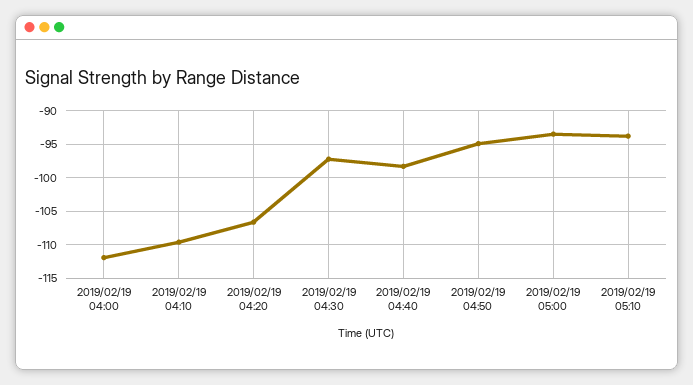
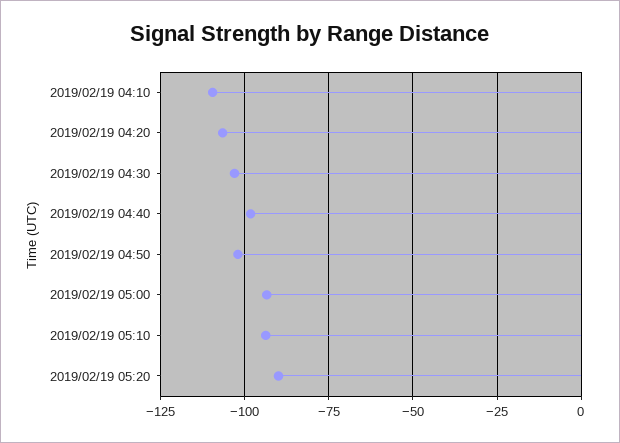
2019/02/19 04:00: -112 -> none
2019/02/19 04:30: -97 -> -102.5
2019/02/19 04:50: -95 -> -102.5
2019/02/19 05:20: none -> -90

